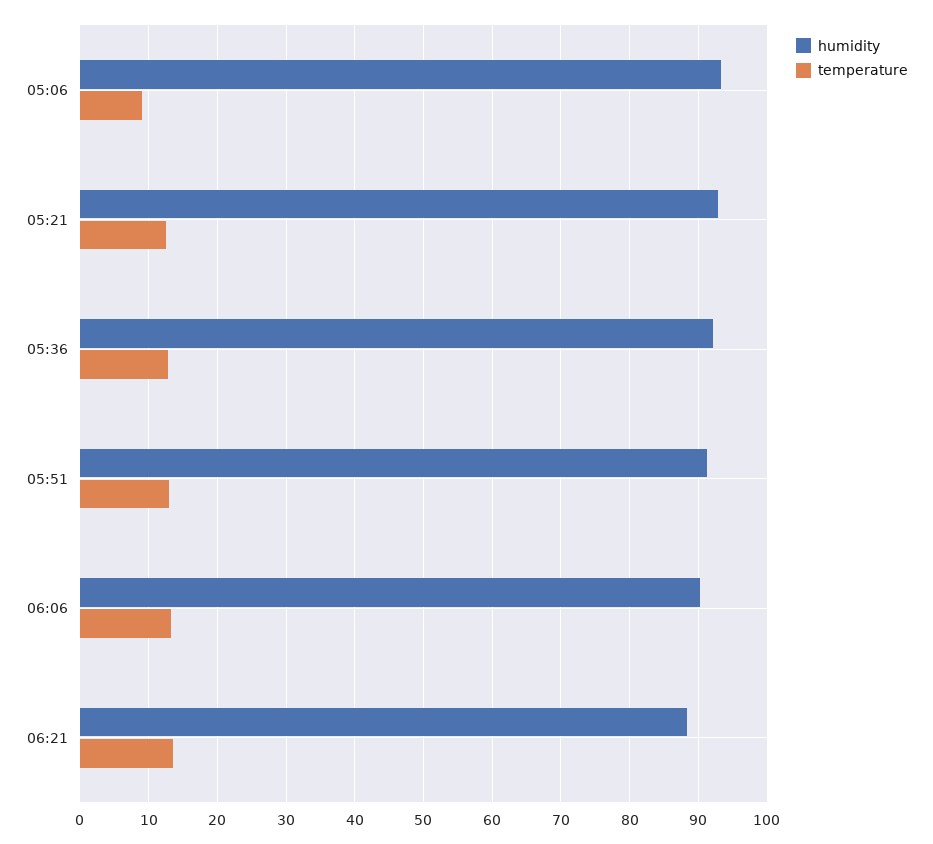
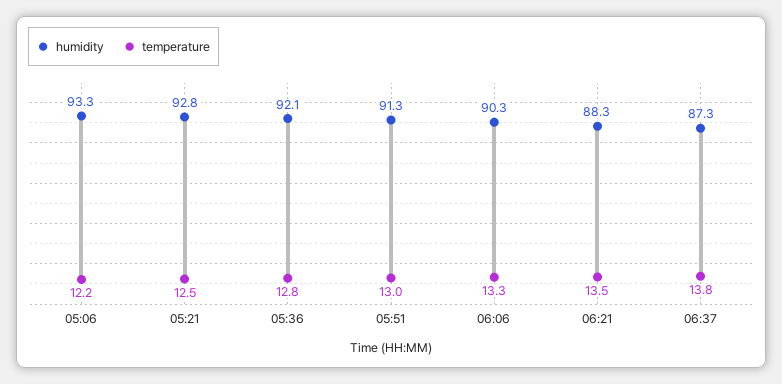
temperature, 05:06: 9 -> 12.2
humidity, 06:37: none -> 87.3
temperature, 06:37: none -> 13.8

